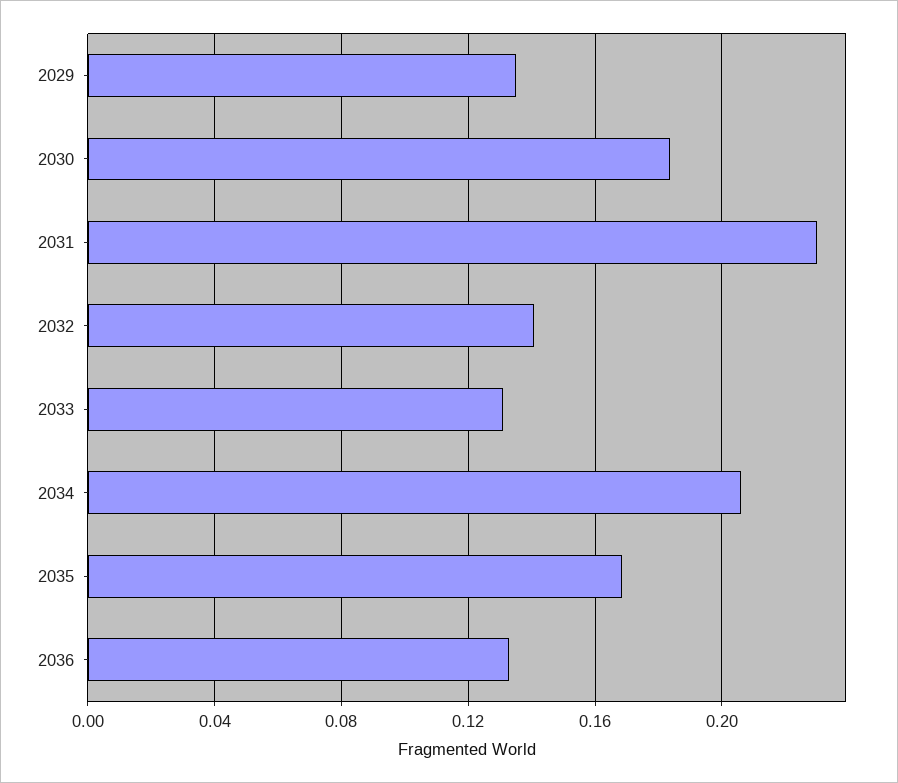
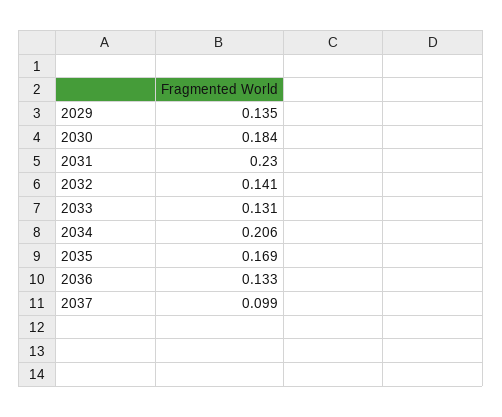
2037: none -> 0.099

